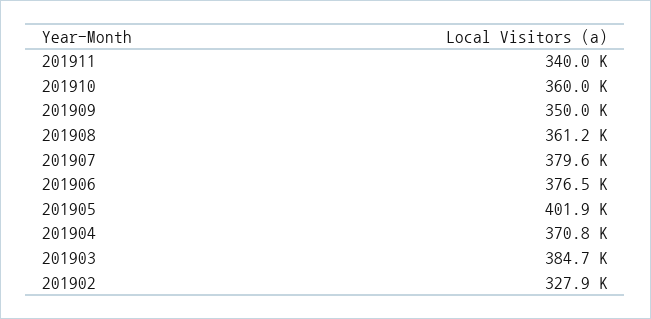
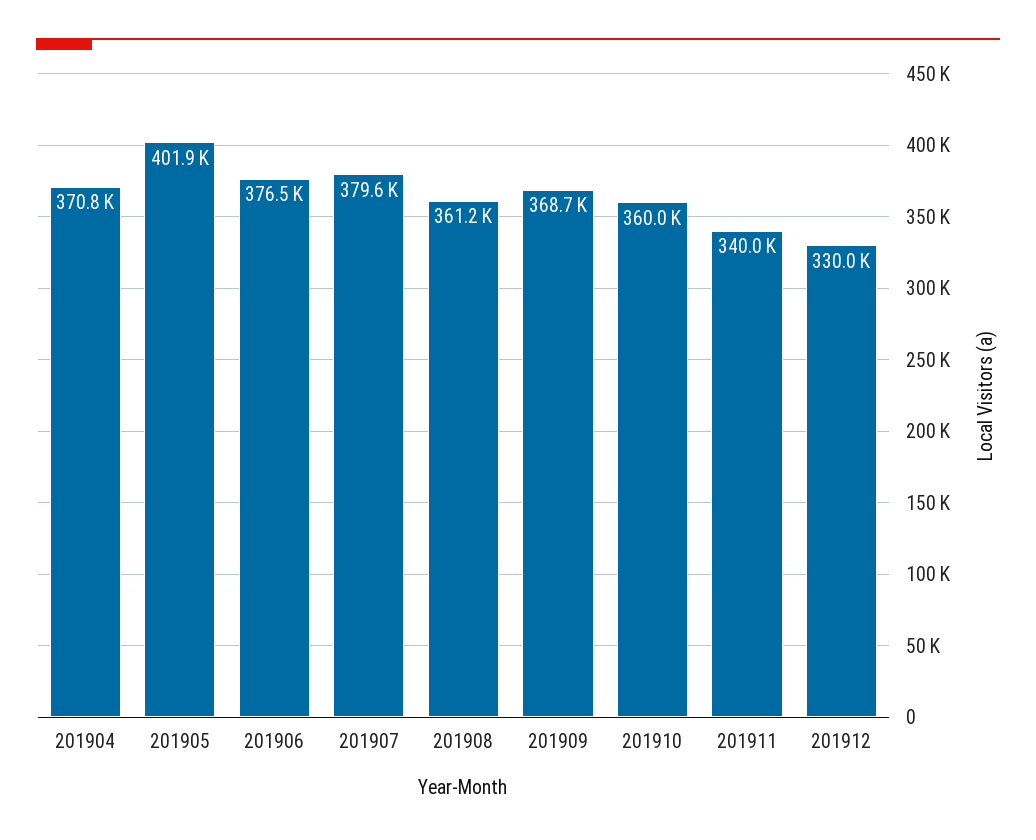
201909: 350000 -> 368700
201903: 384700 -> none
201902: 327900 -> none
201912: none -> 330000

